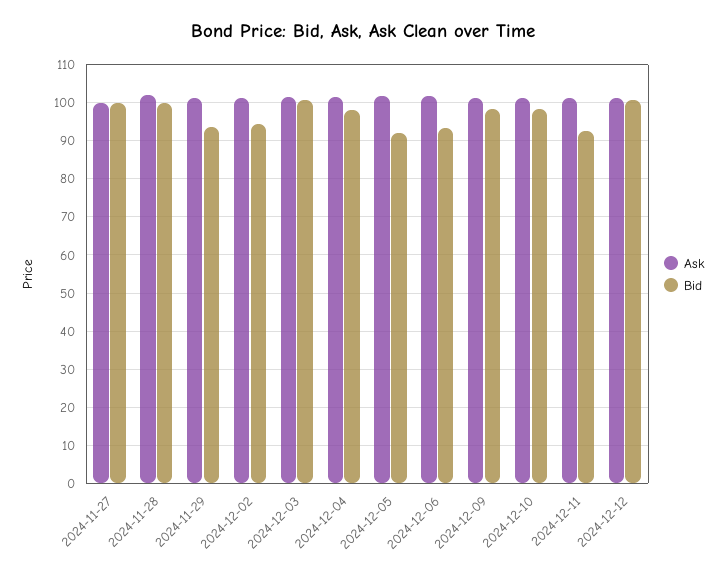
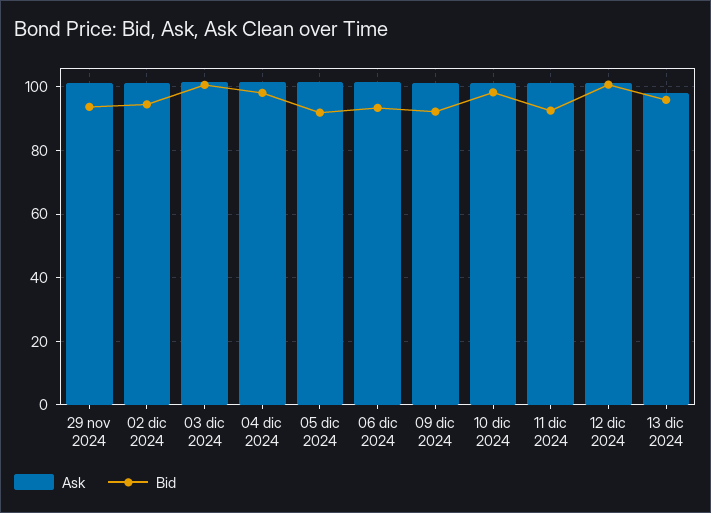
Ask, 2024-11-27: 100 -> none
Bid, 2024-11-27: 100 -> none
Ask, 2024-11-28: 102 -> none
Bid, 2024-11-28: 100 -> none
Bid, 2024-12-09: 98 -> 92
Ask, 13 dic 2024: none -> 98
Bid, 13 dic 2024: none -> 96

